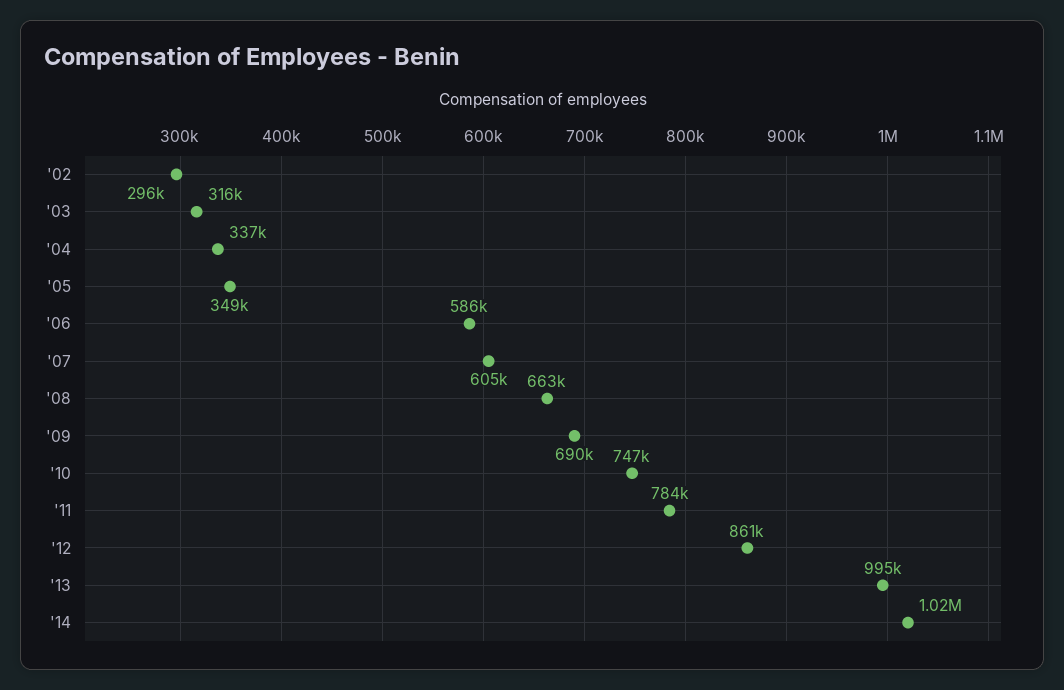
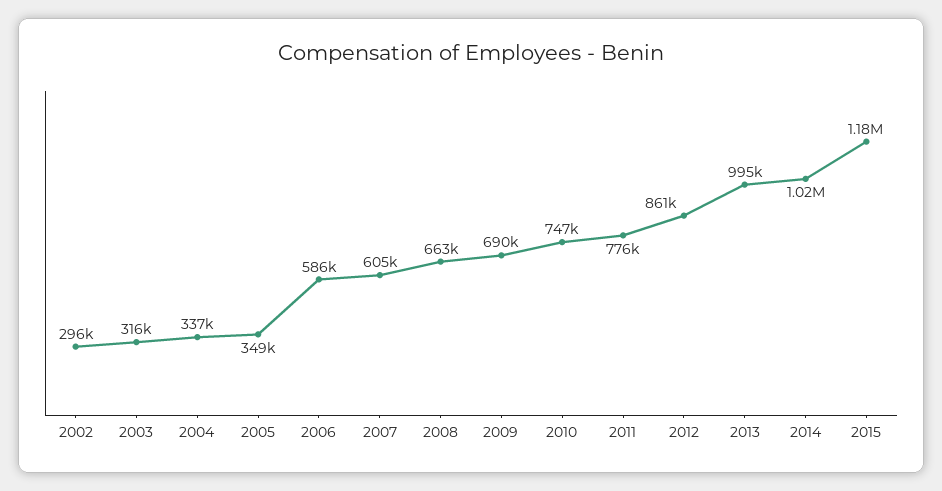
'11: 784000 -> 776000
2015: none -> 1180000

